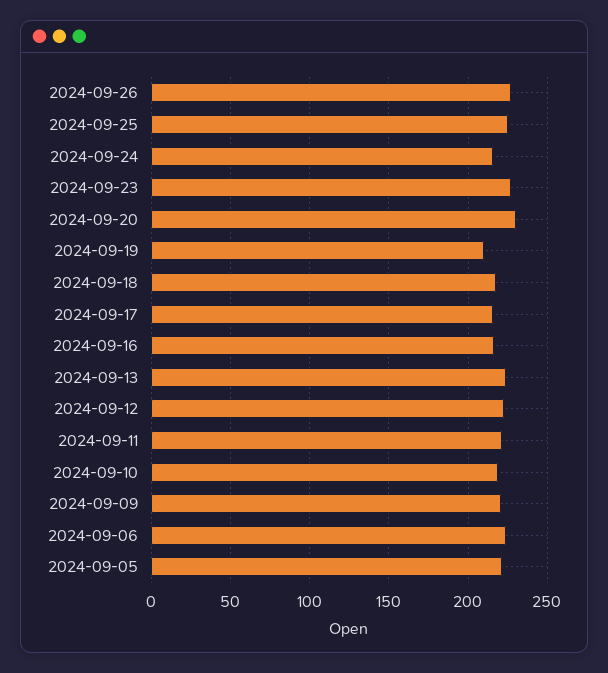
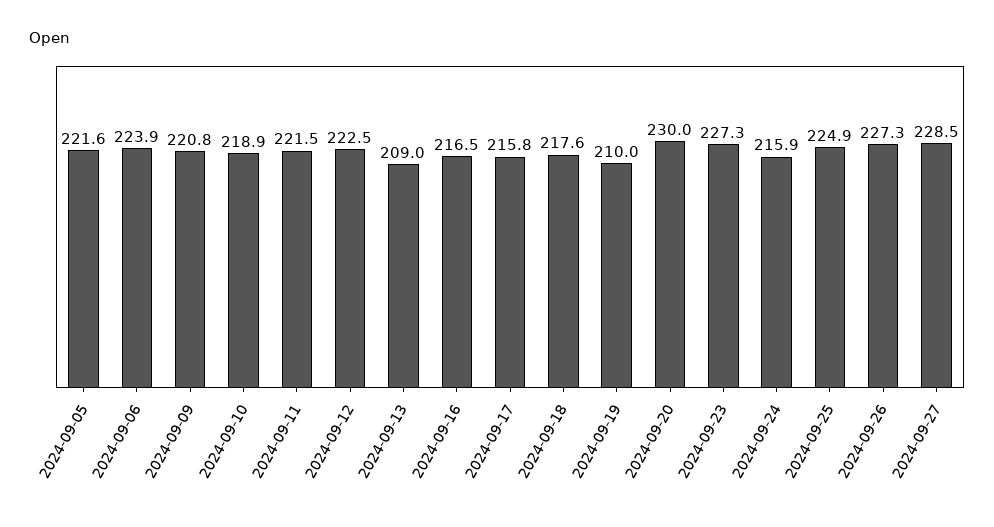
2024-09-13: 225 -> 209
2024-09-27: none -> 228.5

